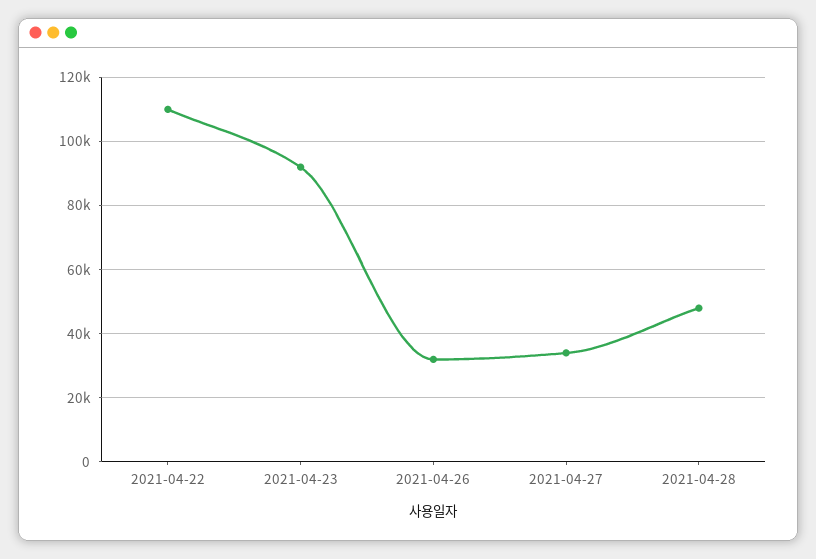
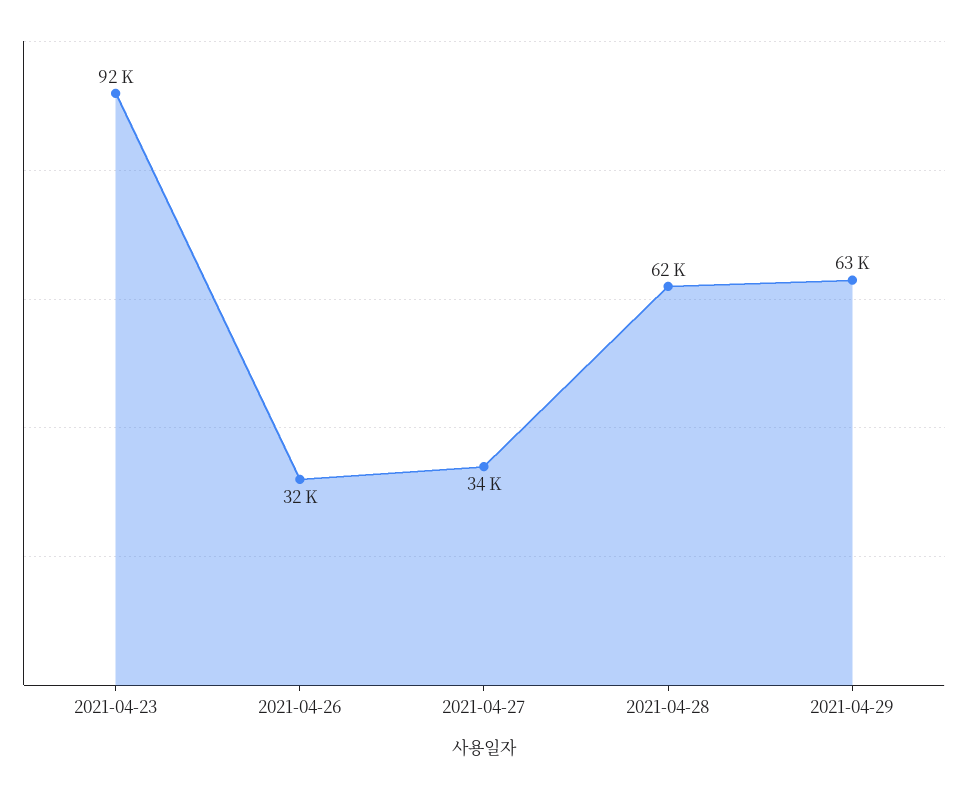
2021-04-22: 110000 -> none
2021-04-28: 48000 -> 62000
2021-04-29: none -> 63000

